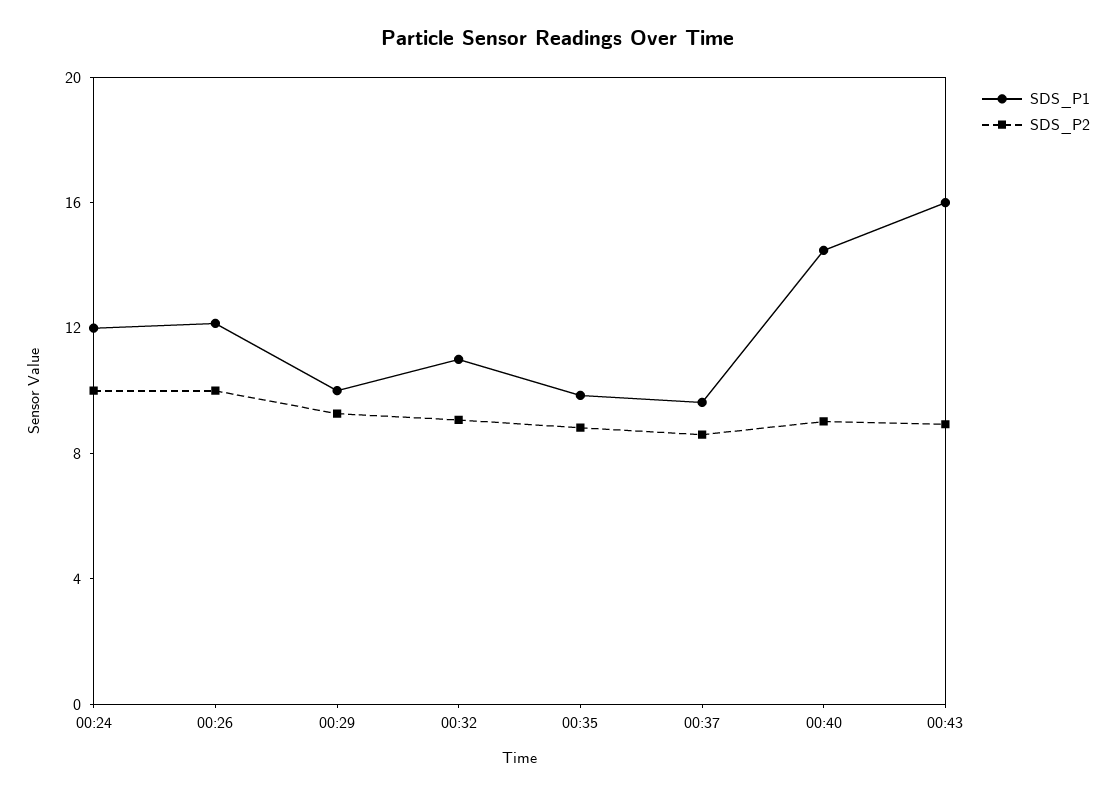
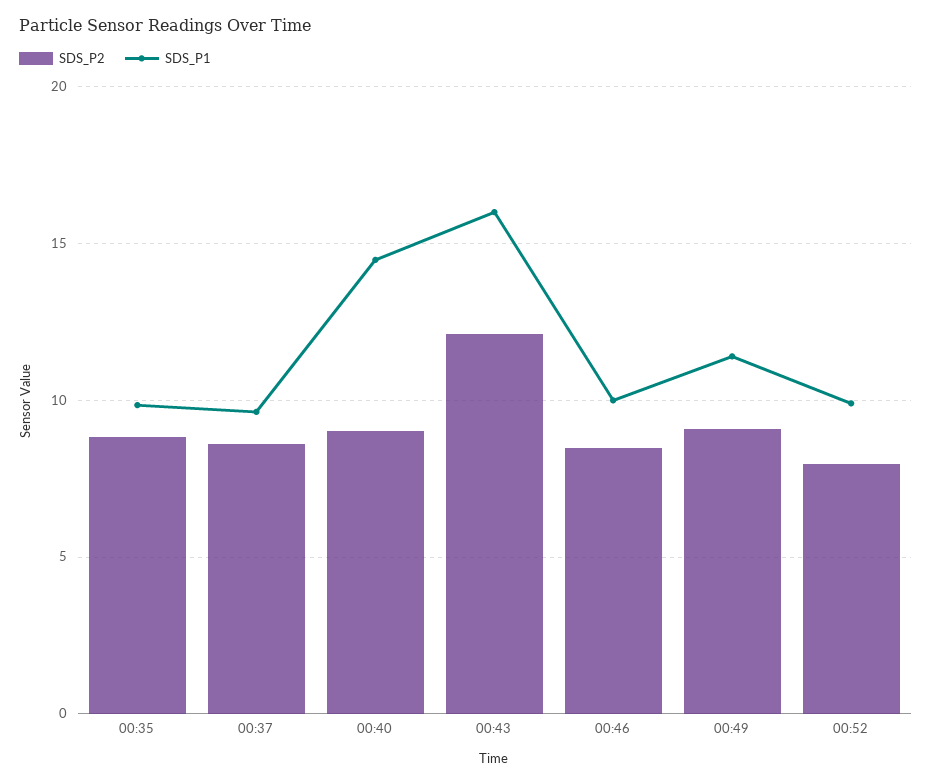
SDS_P1, 00:24: 12 -> none
SDS_P2, 00:24: 10 -> none
SDS_P1, 00:26: 12 -> none
SDS_P2, 00:26: 10 -> none
SDS_P1, 00:29: 10 -> none
SDS_P2, 00:29: 9 -> none
SDS_P1, 00:32: 11 -> none
SDS_P2, 00:32: 9 -> none
SDS_P2, 00:43: 9 -> 12
SDS_P2, 00:46: none -> 8.5
SDS_P1, 00:46: none -> 10
SDS_P2, 00:49: none -> 9
SDS_P1, 00:49: none -> 11.5
SDS_P2, 00:52: none -> 8
SDS_P1, 00:52: none -> 10

